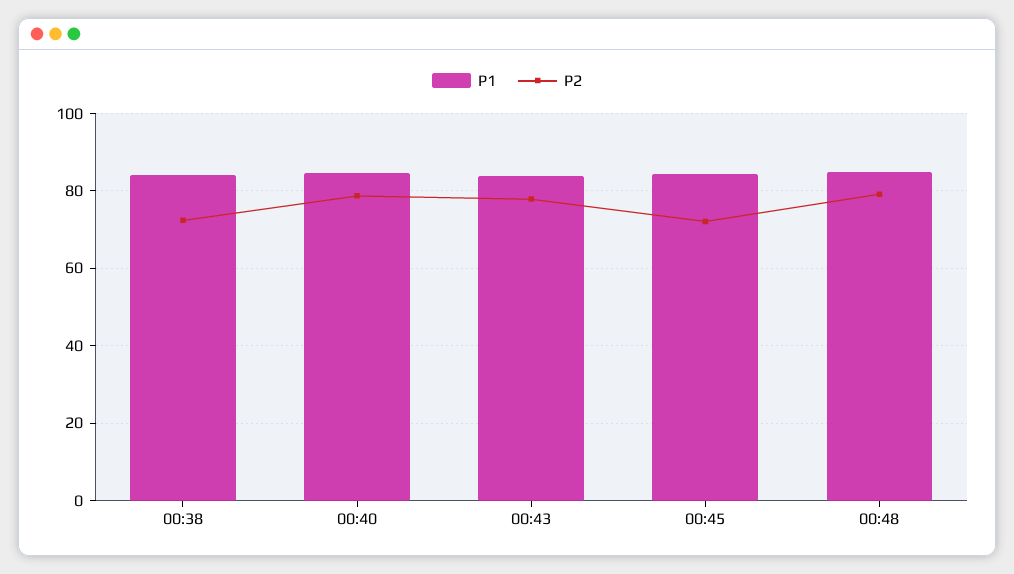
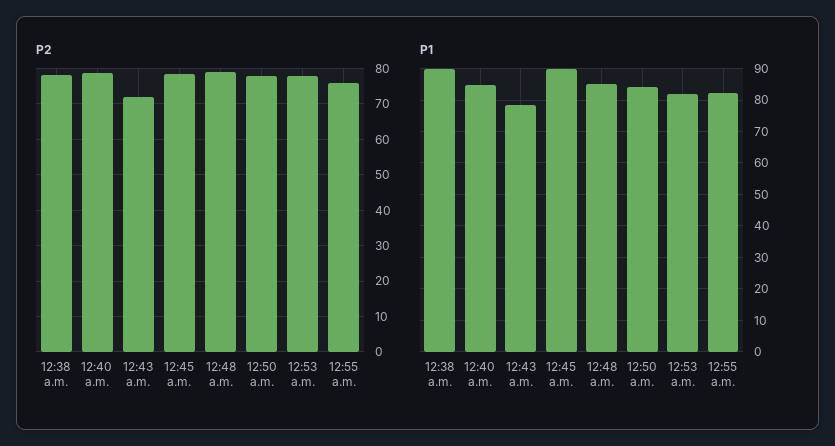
P1, 00:38: 84 -> 90
P2, 00:38: 72 -> 78
P1, 00:43: 84 -> 78
P2, 00:43: 78 -> 72
P1, 00:45: 84 -> 90
P2, 00:45: 72 -> 78
P2, 12:50 a.m.: none -> 78
P2, 12:53 a.m.: none -> 78
P2, 12:55 a.m.: none -> 76
P1, 12:50 a.m.: none -> 84
P1, 12:53 a.m.: none -> 82
P1, 12:55 a.m.: none -> 82

